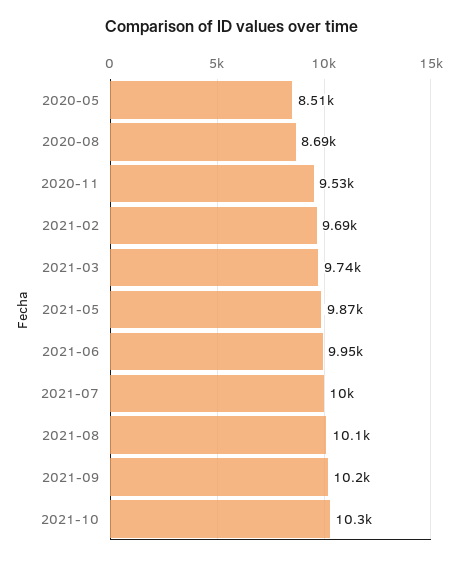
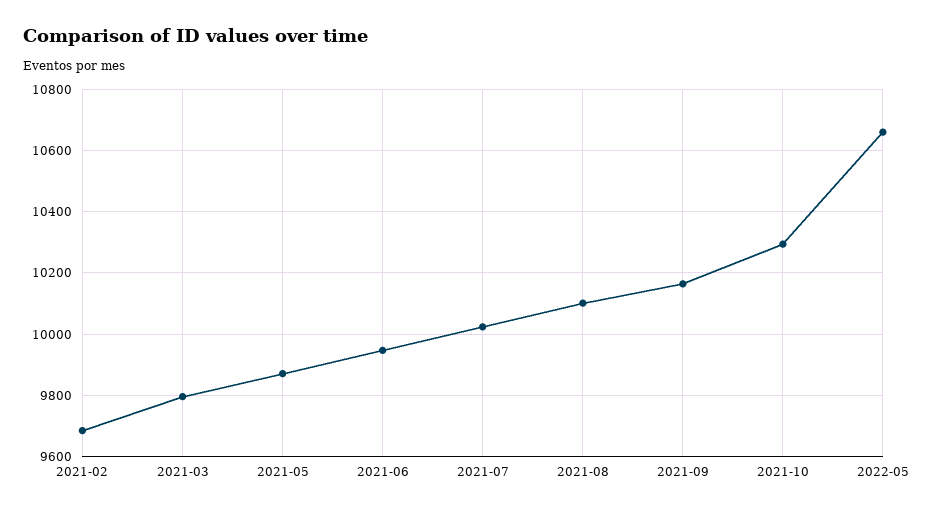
2020-05: 8510 -> none
2020-08: 8690 -> none
2020-11: 9530 -> none
2021-03: 9740 -> 9800
2022-05: none -> 10660

